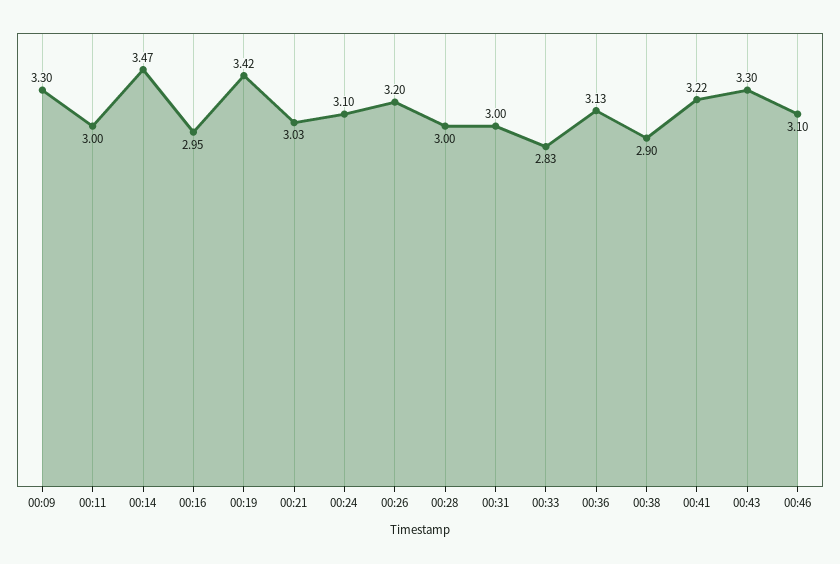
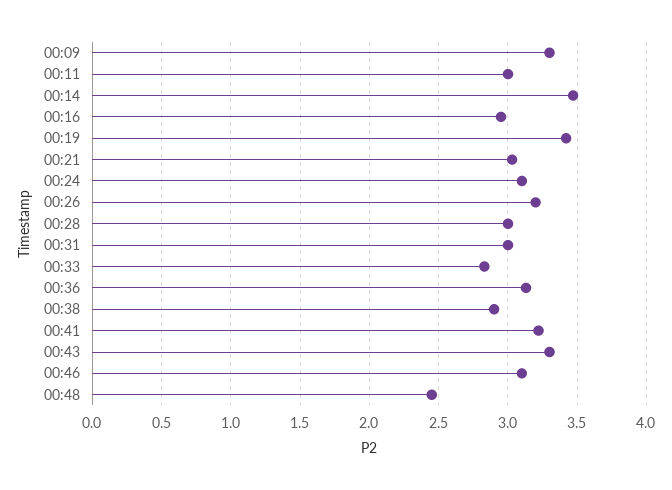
00:48: none -> 2.45

